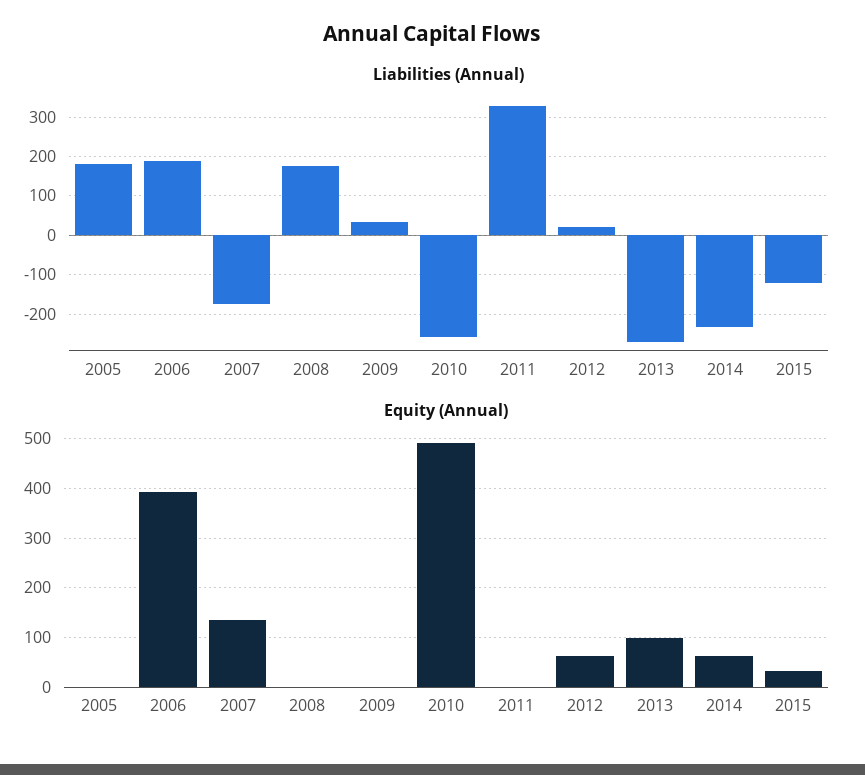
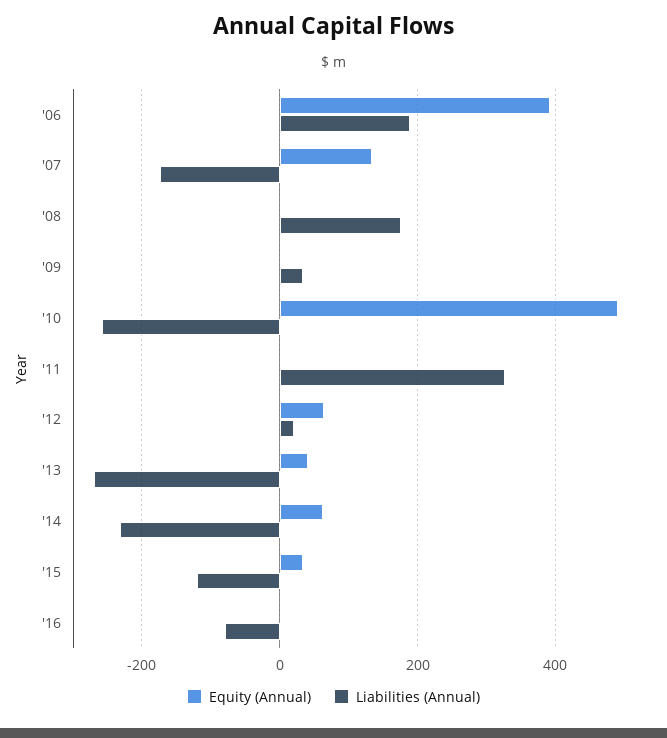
Liabilities (Annual), 2005: 180 -> none
Equity (Annual), 2005: 0 -> none
Equity (Annual), 2013: 100 -> 40
Equity (Annual), '16: none -> 0
Liabilities (Annual), '16: none -> -80

